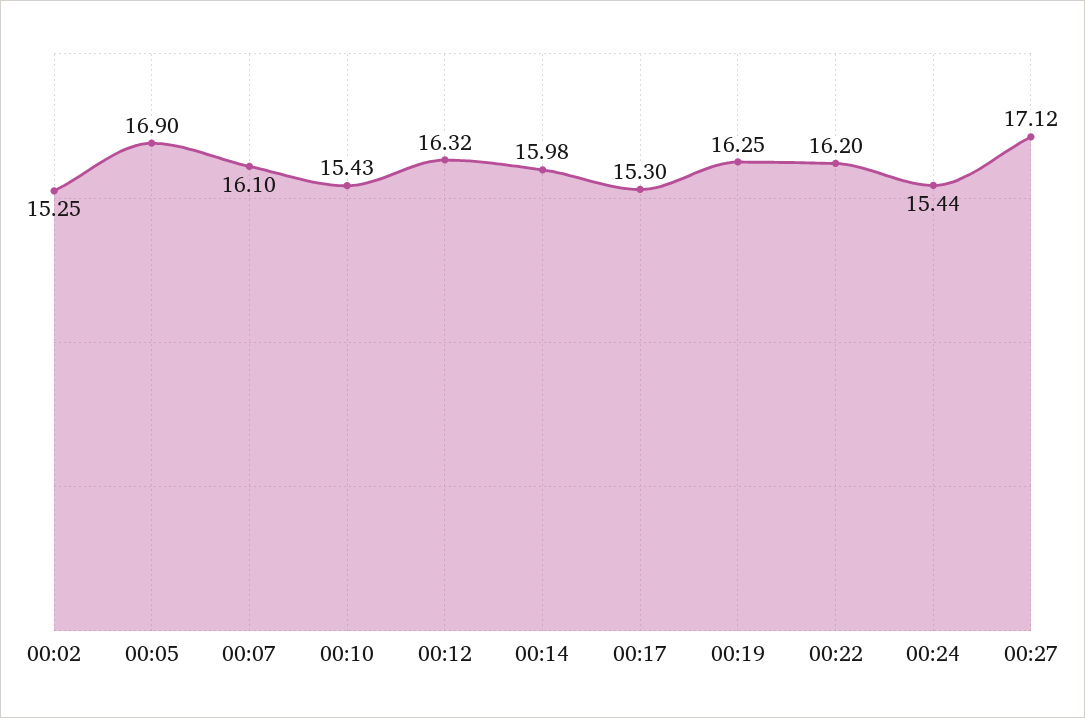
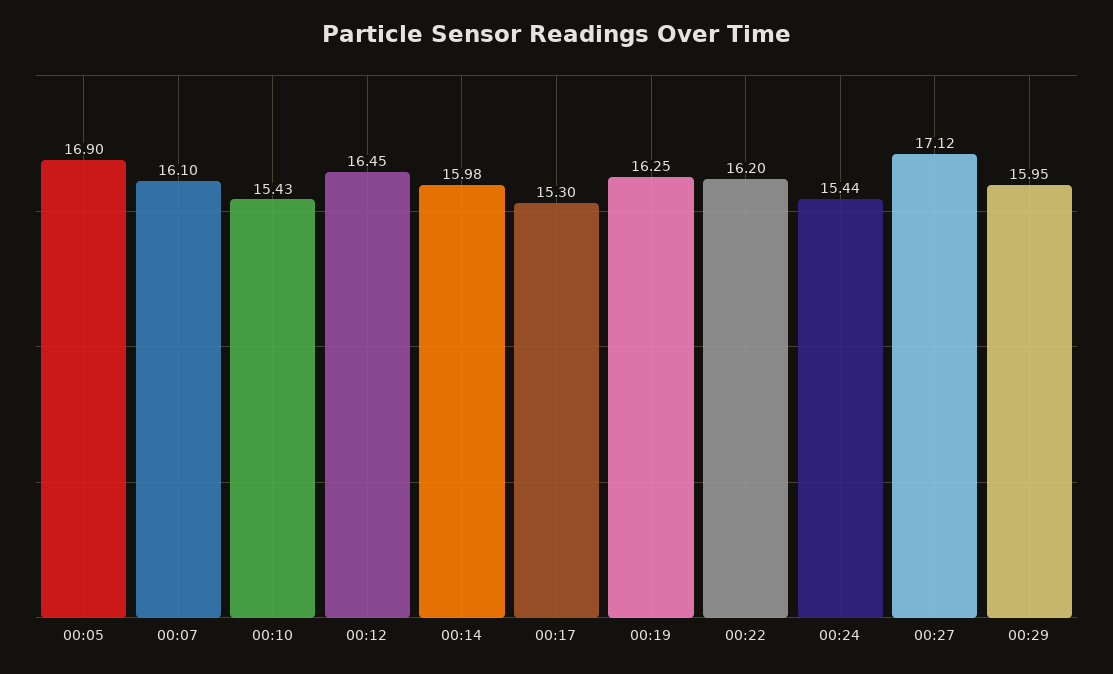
00:02: 15.25 -> none
00:12: 16.32 -> 16.45
00:29: none -> 15.95

